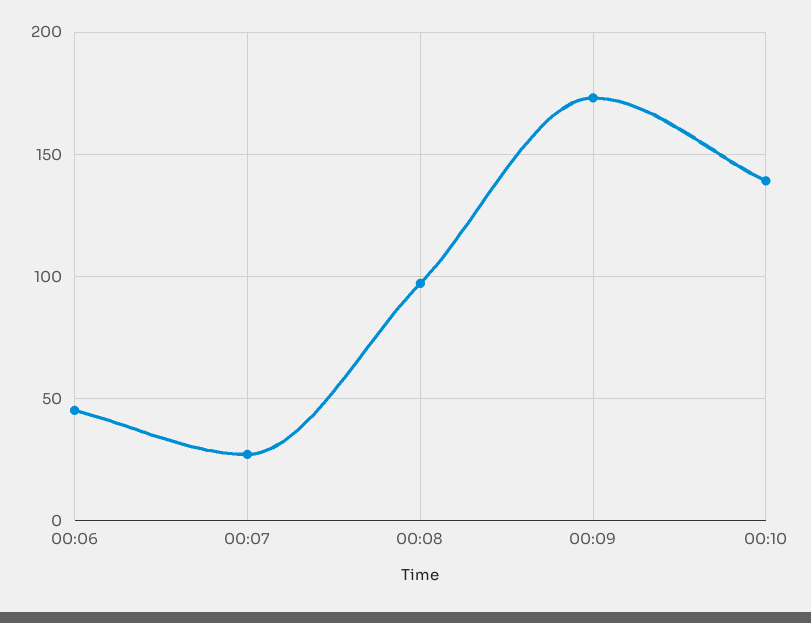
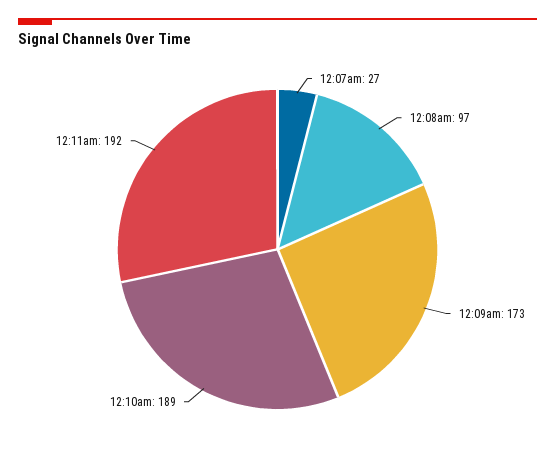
00:06: 45 -> none
00:10: 140 -> 189
12:11am: none -> 192

